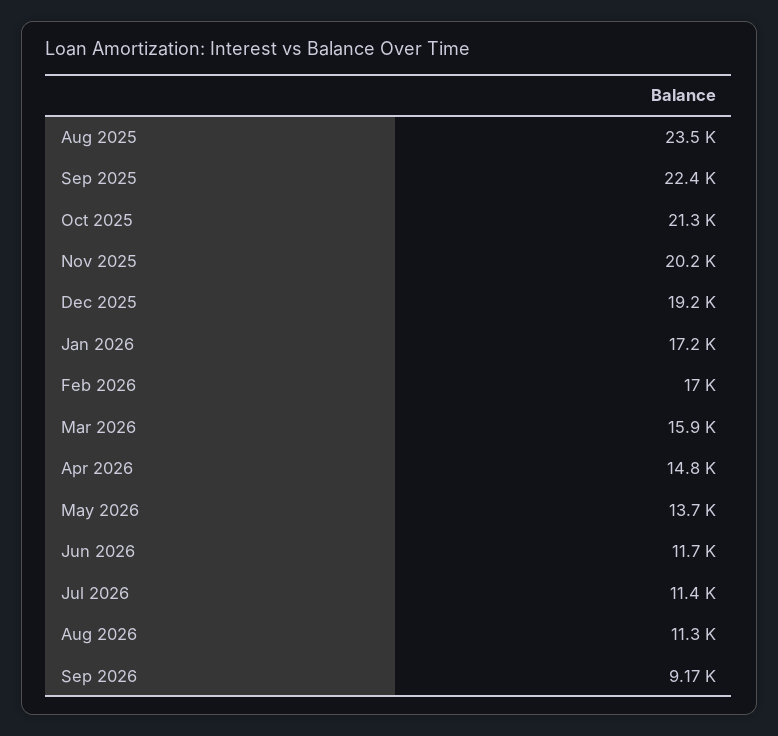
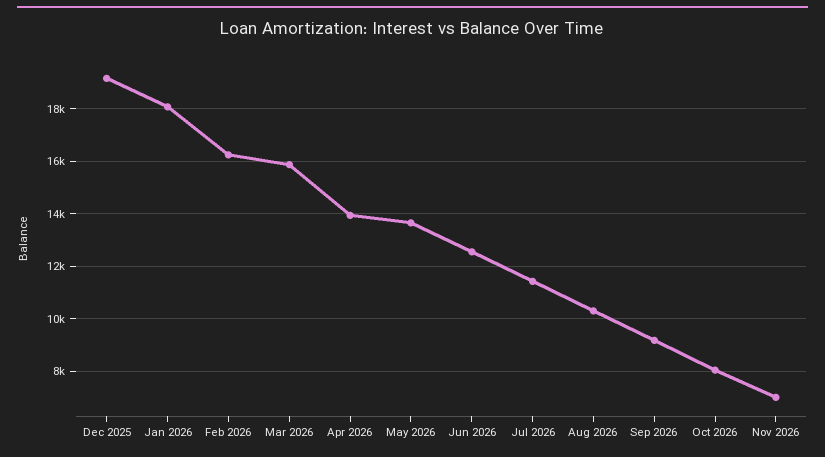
Aug 2025: 23500 -> none
Sep 2025: 22400 -> none
Oct 2025: 21300 -> none
Nov 2025: 20200 -> none
Jan 2026: 17200 -> 18000
Feb 2026: 17000 -> 16250
Apr 2026: 14800 -> 14000
Jun 2026: 11700 -> 12500
Aug 2026: 11300 -> 10250
Oct 2026: none -> 8000
Nov 2026: none -> 7000

